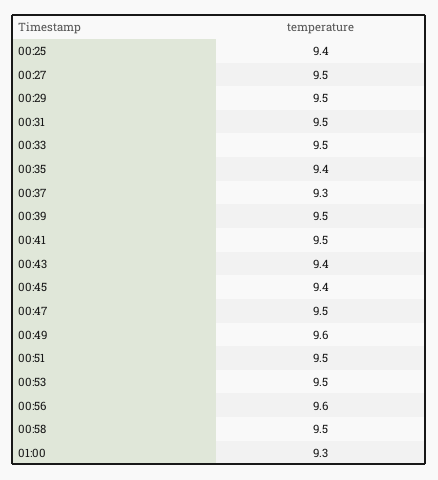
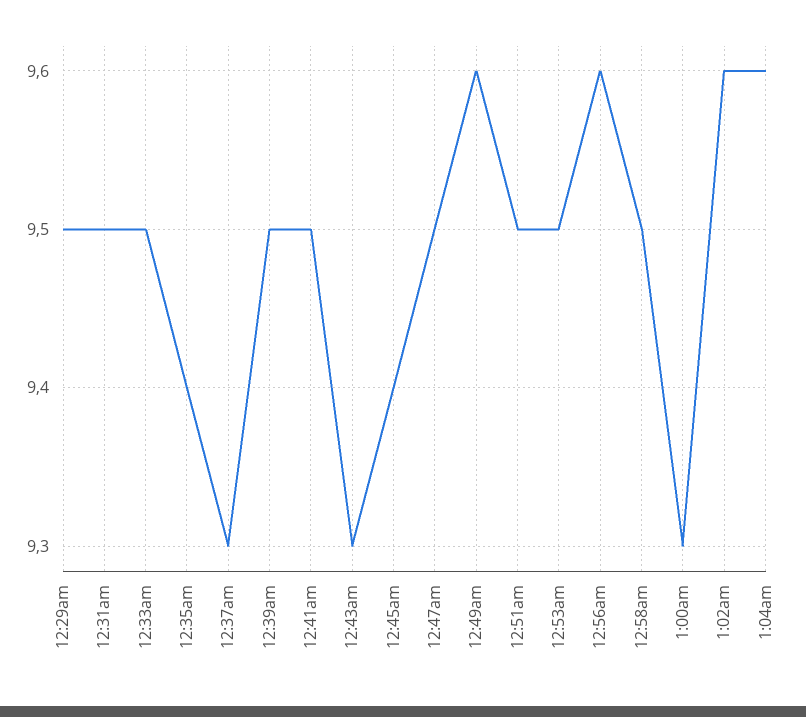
00:25: 9.4 -> none
00:27: 9.5 -> none
00:43: 9.4 -> 9.3
1:02am: none -> 9.6
1:04am: none -> 9.6

